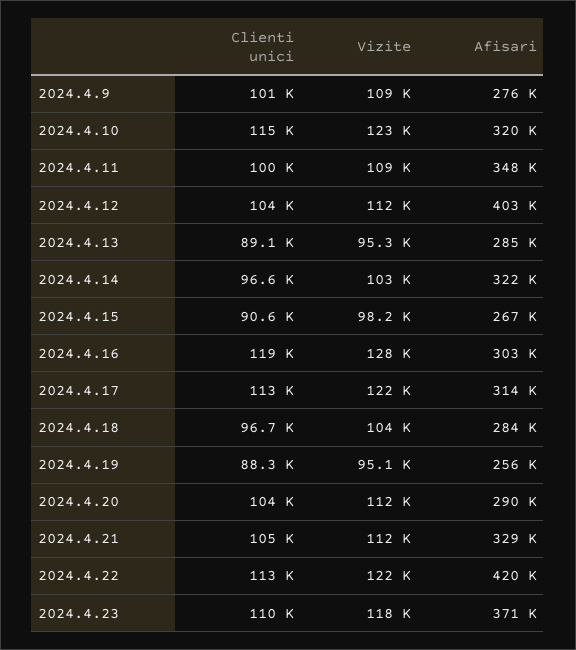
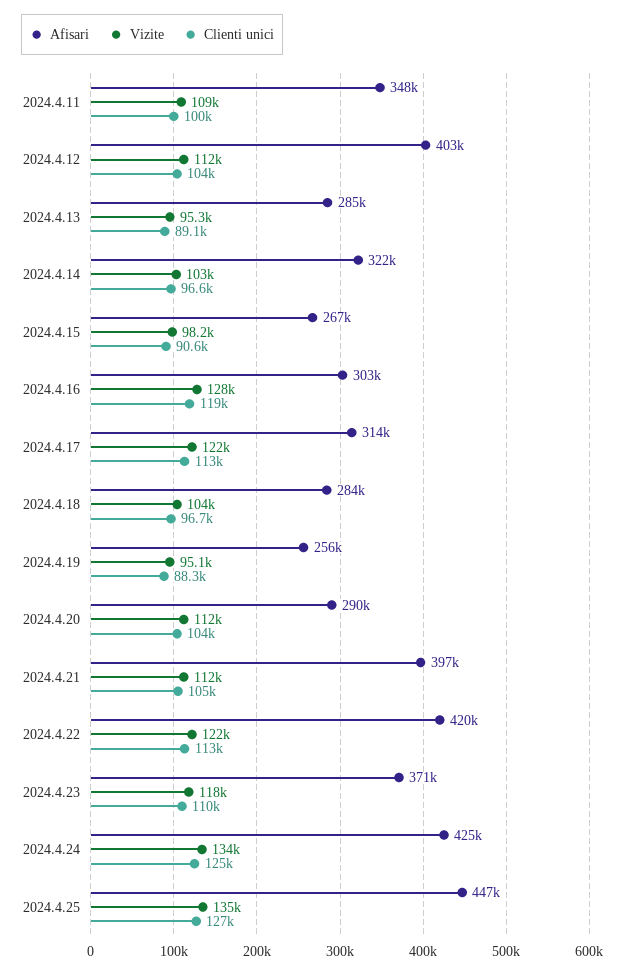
Clienti unici, 2024.4.9: 101000 -> none
Vizite, 2024.4.9: 109000 -> none
Afisari, 2024.4.9: 276000 -> none
Clienti unici, 2024.4.10: 115000 -> none
Vizite, 2024.4.10: 123000 -> none
Afisari, 2024.4.10: 320000 -> none
Afisari, 2024.4.21: 329000 -> 397000
Afisari, 2024.4.24: none -> 425000
Vizite, 2024.4.24: none -> 134000
Clienti unici, 2024.4.24: none -> 125000
Afisari, 2024.4.25: none -> 447000
Vizite, 2024.4.25: none -> 135000
Clienti unici, 2024.4.25: none -> 127000

